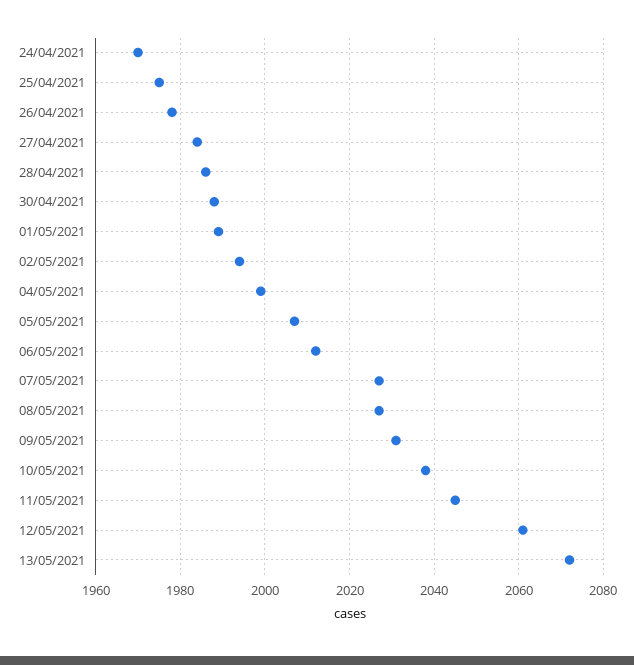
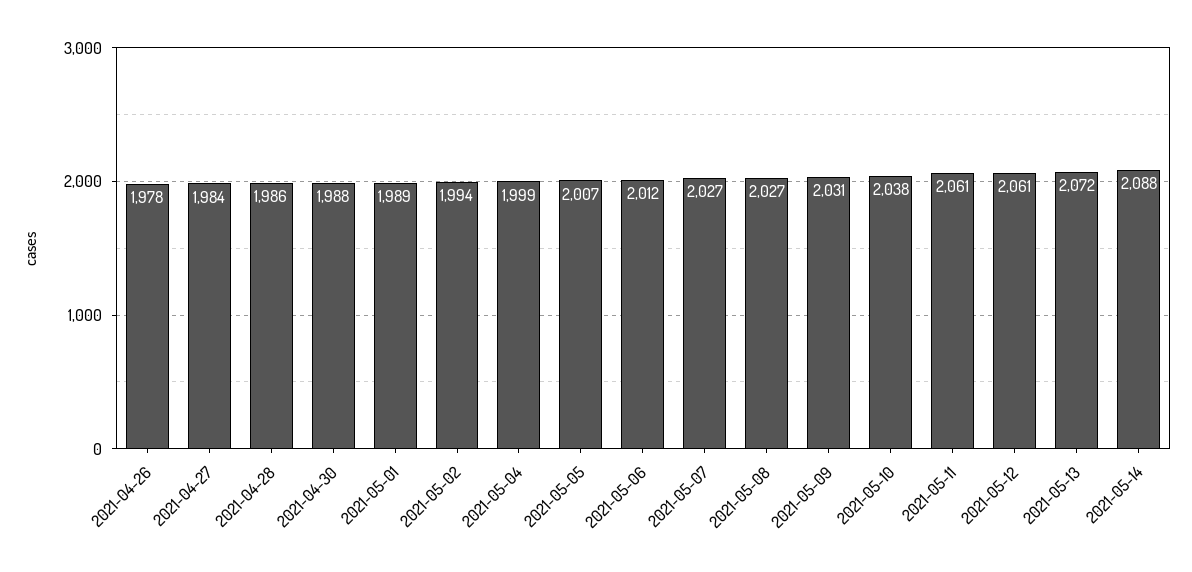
24/04/2021: 1970 -> none
25/04/2021: 1975 -> none
11/05/2021: 2045 -> 2061
2021-05-14: none -> 2088

